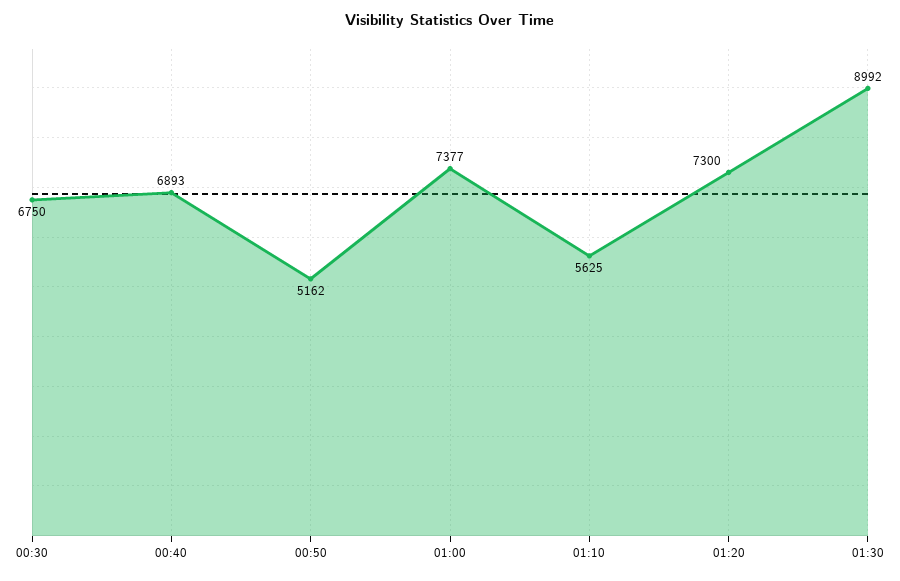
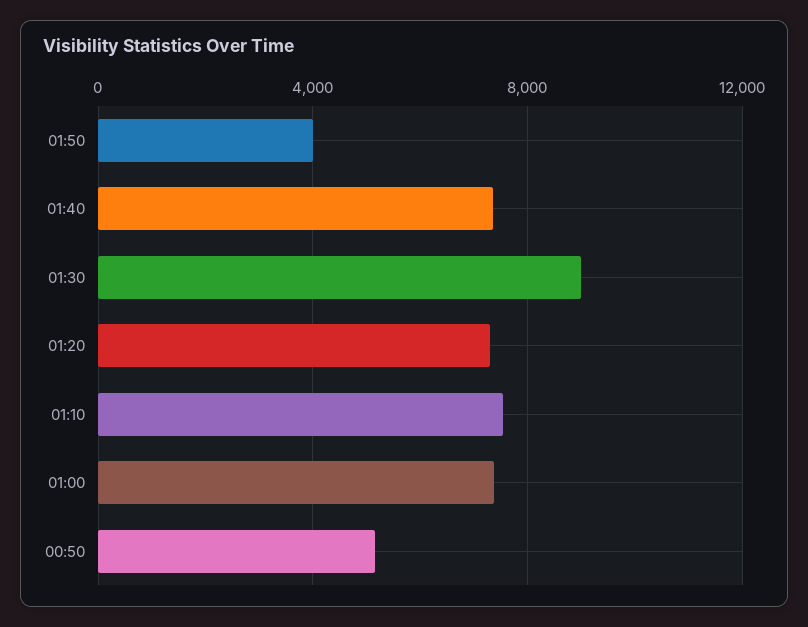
00:30: 6750 -> none
00:40: 6893 -> none
01:10: 5625 -> 7500
01:50: none -> 4000
01:40: none -> 7500

